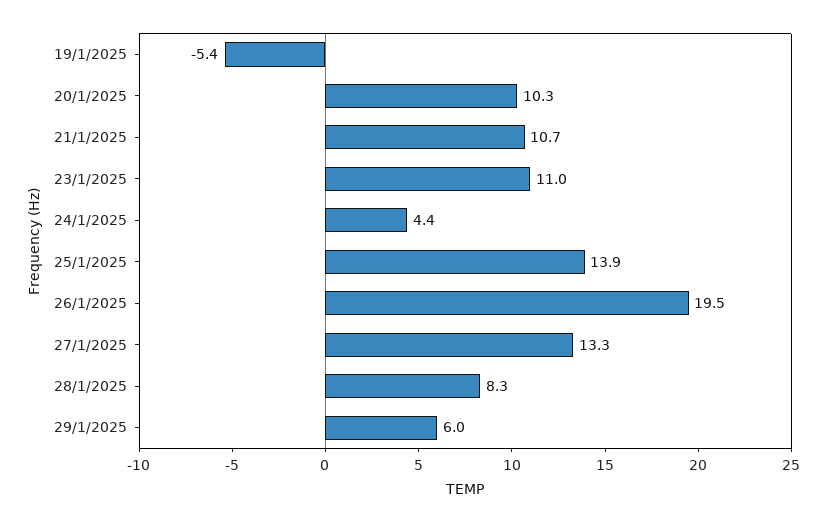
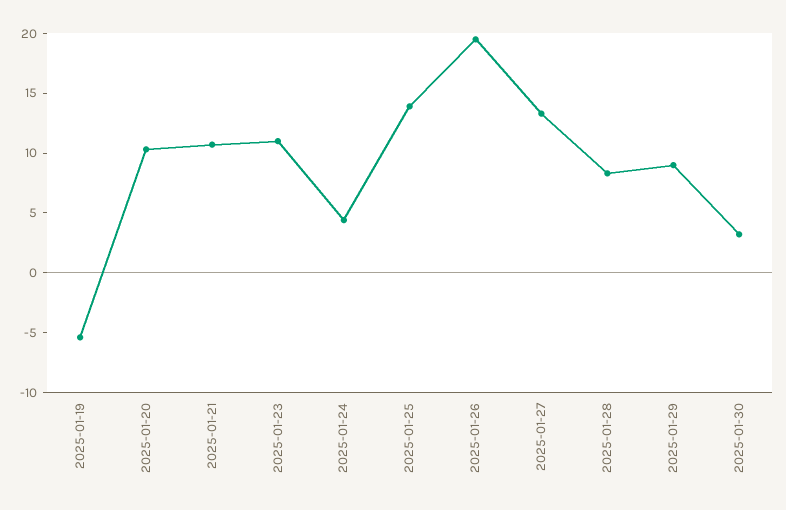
29/1/2025: 6 -> 9
2025-01-30: none -> 3

